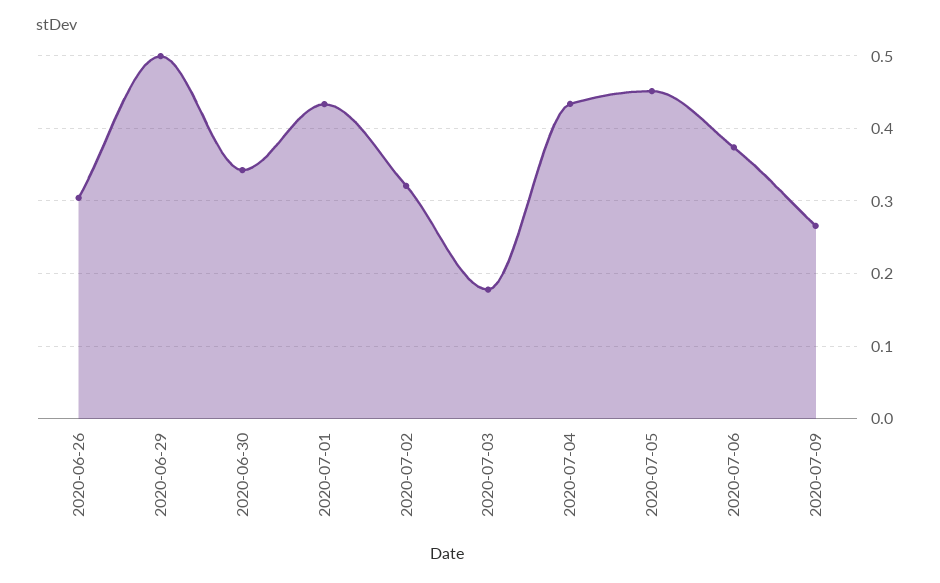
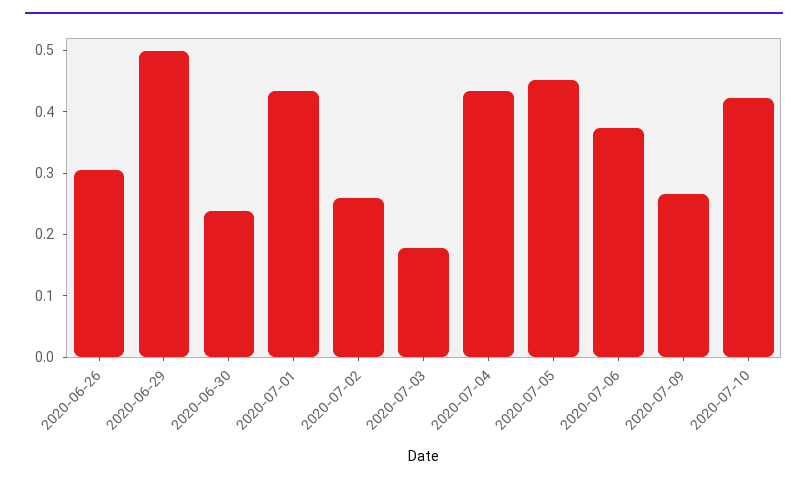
2020-06-30: 0.34 -> 0.24
2020-07-02: 0.32 -> 0.26
2020-07-10: none -> 0.42

